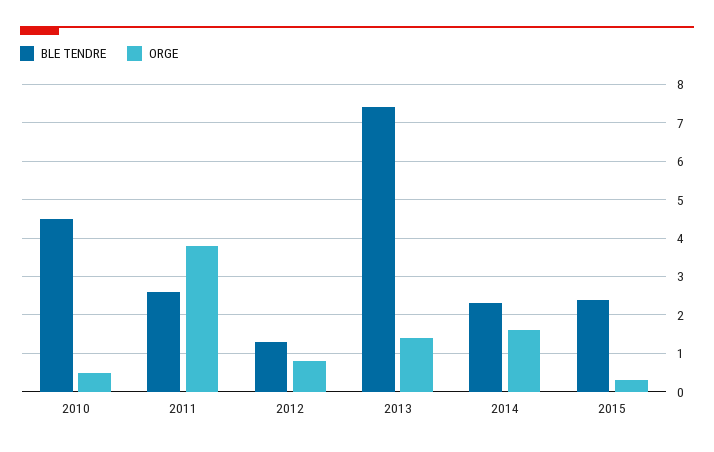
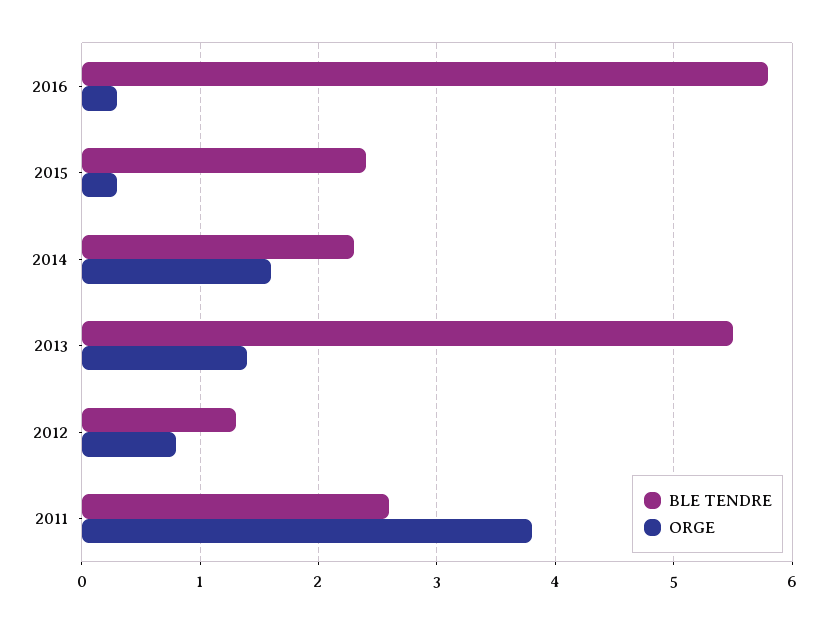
BLE TENDRE, 2010: 4.5 -> none
ORGE, 2010: 0.5 -> none
BLE TENDRE, 2013: 7.5 -> 5.5
BLE TENDRE, 2016: none -> 5.8
ORGE, 2016: none -> 0.3

